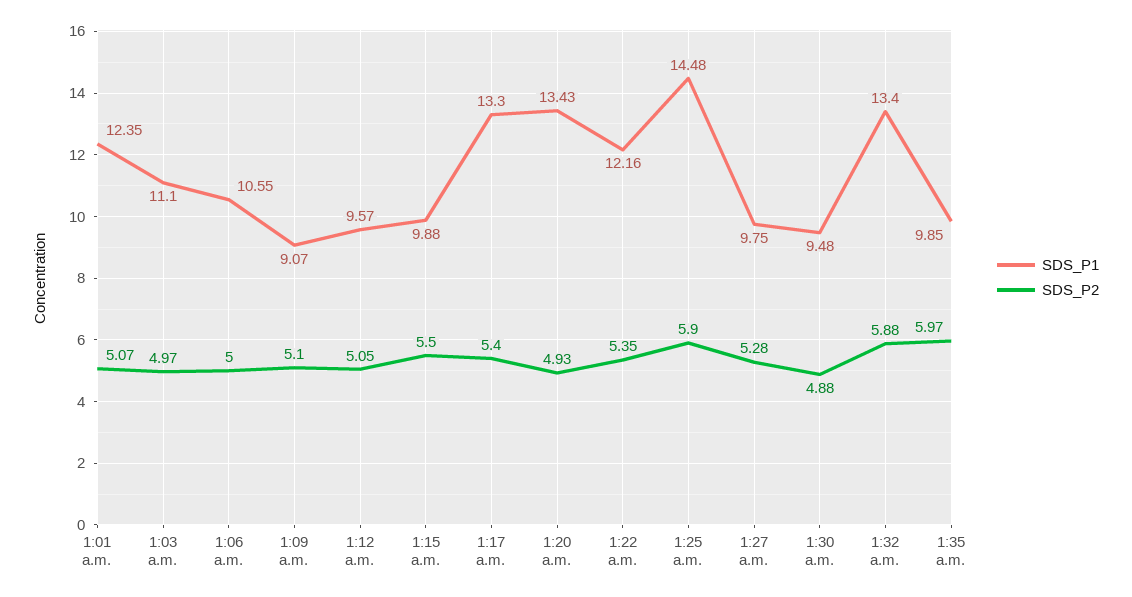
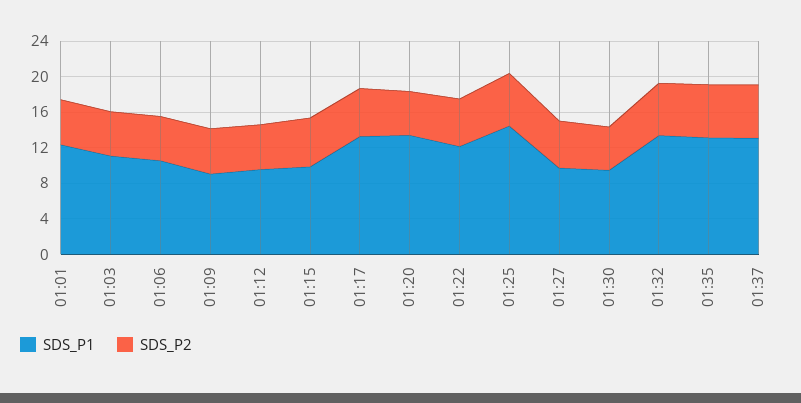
SDS_P1, 1:35 a.m.: 9.85 -> 13
SDS_P1, 01:37: none -> 13
SDS_P2, 01:37: none -> 6

